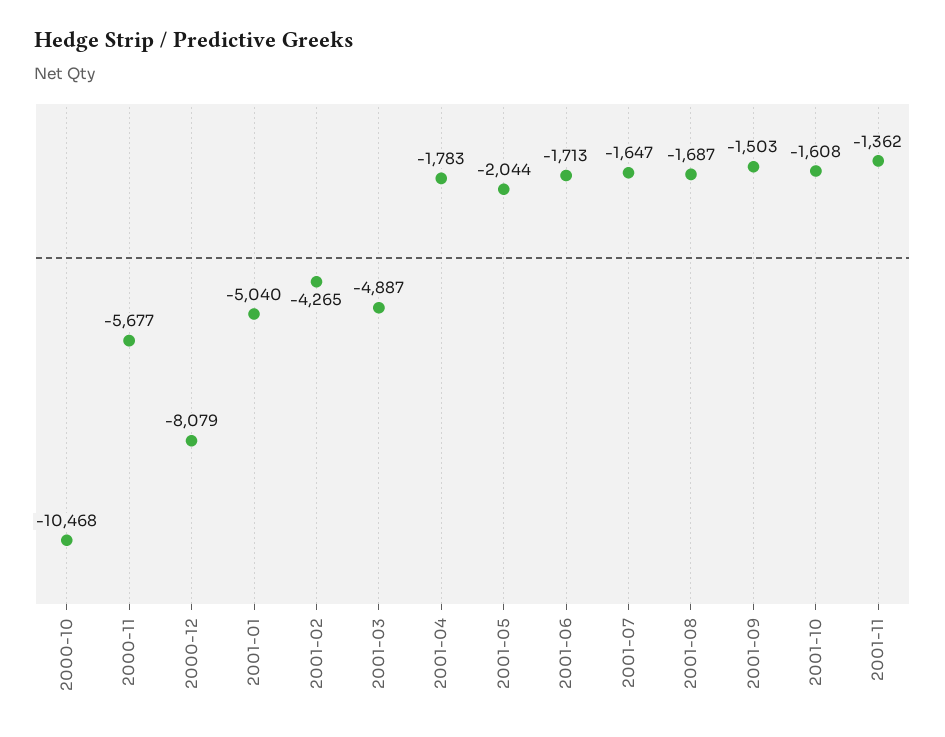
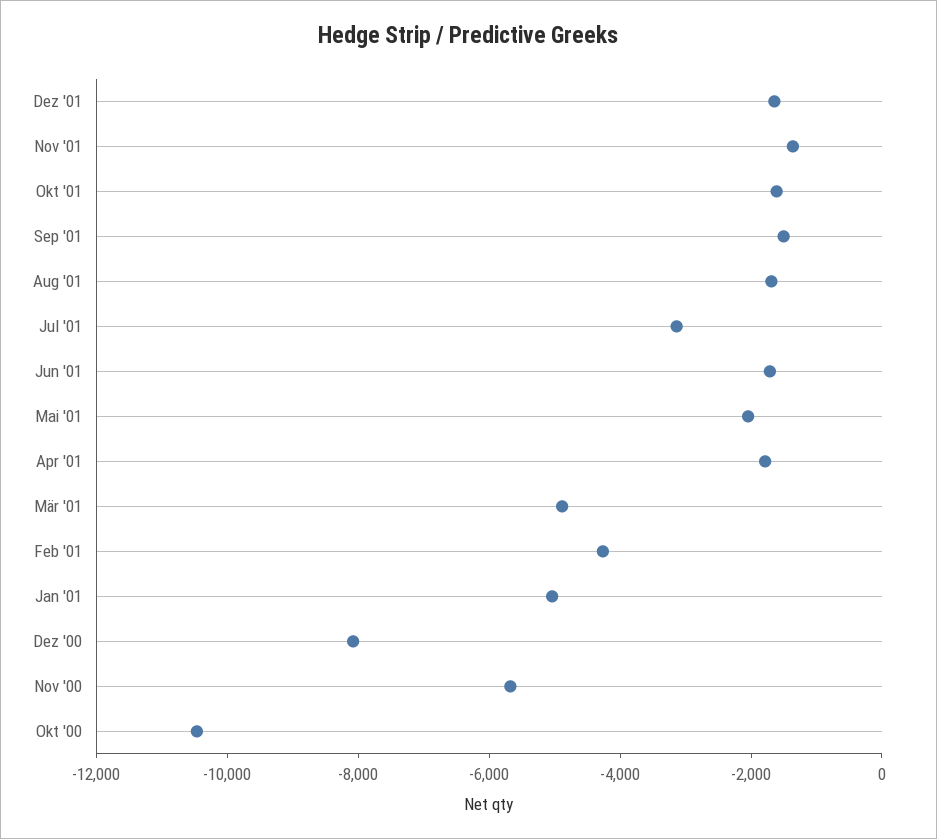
2001-07: -1647 -> -3000
Dez '01: none -> -1500

